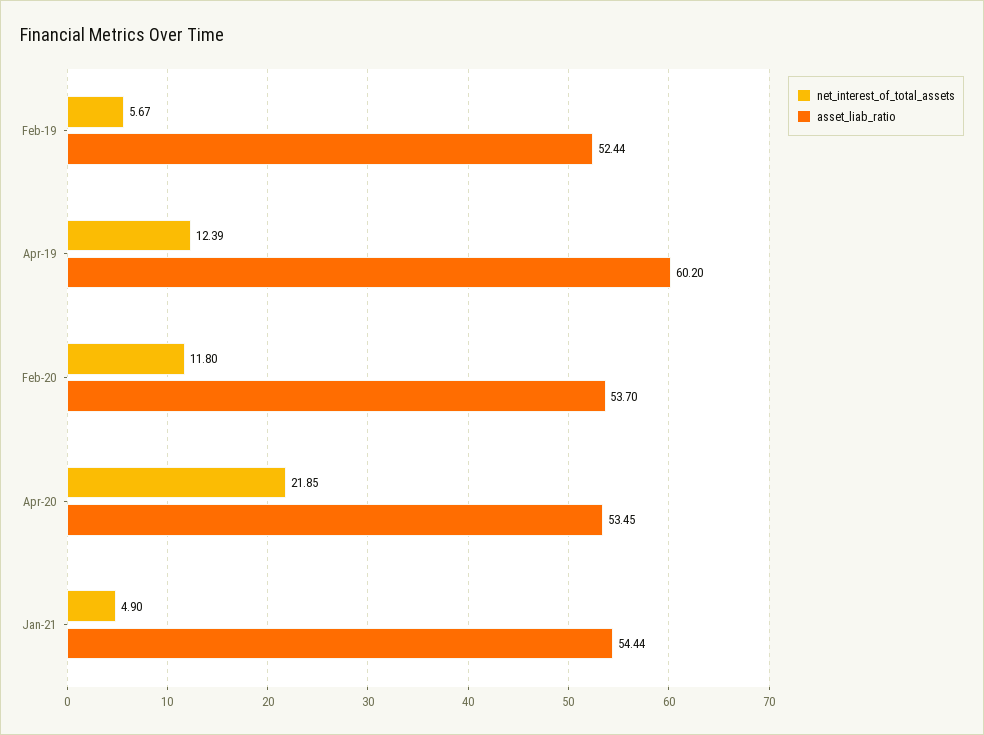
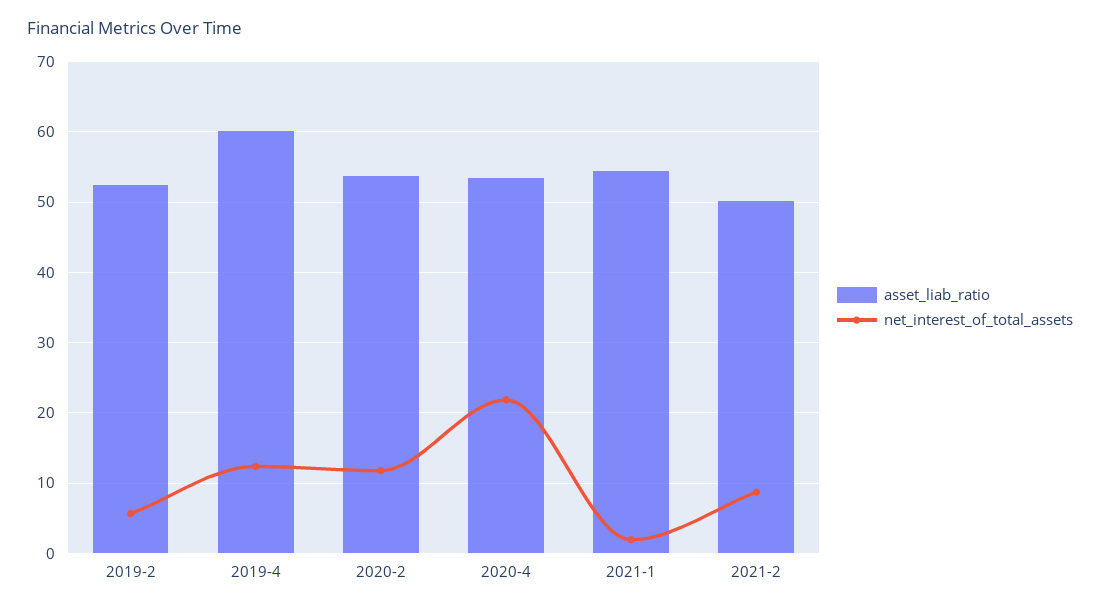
net_interest_of_total_assets, Jan-21: 4.9 -> 2
asset_liab_ratio, 2021-2: none -> 50
net_interest_of_total_assets, 2021-2: none -> 9

